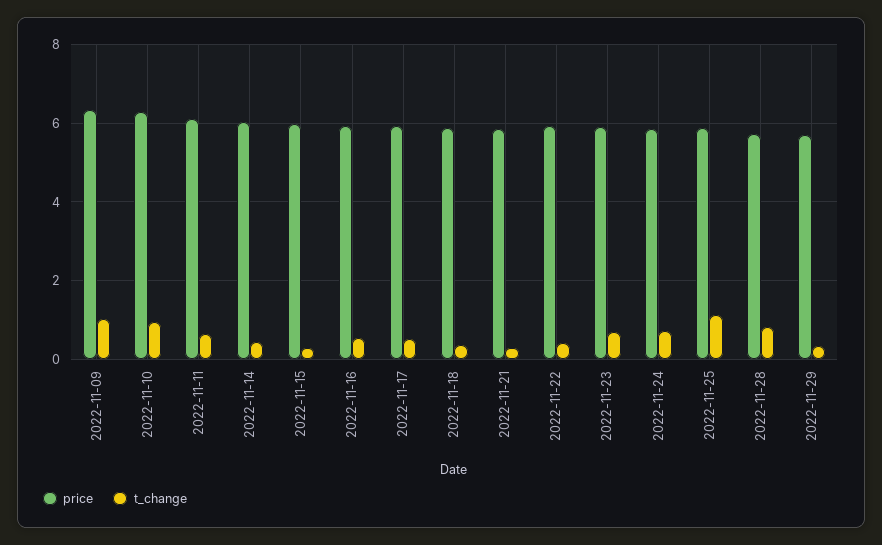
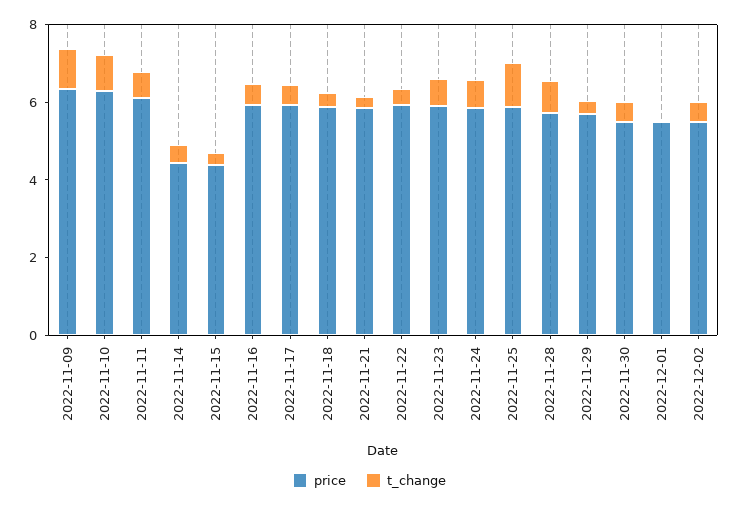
price, 2022-11-14: 6 -> 4.5
price, 2022-11-15: 6 -> 4.5
price, 2022-11-30: none -> 5.5
t_change, 2022-11-30: none -> 0.5
price, 2022-12-01: none -> 5.5
t_change, 2022-12-01: none -> 0
price, 2022-12-02: none -> 5.5
t_change, 2022-12-02: none -> 0.5

